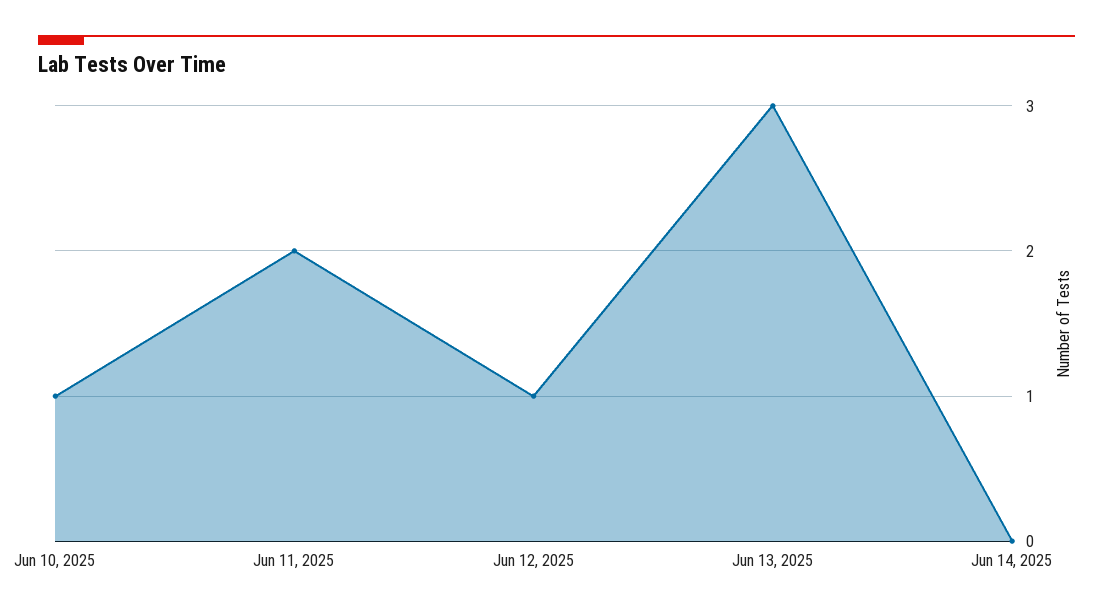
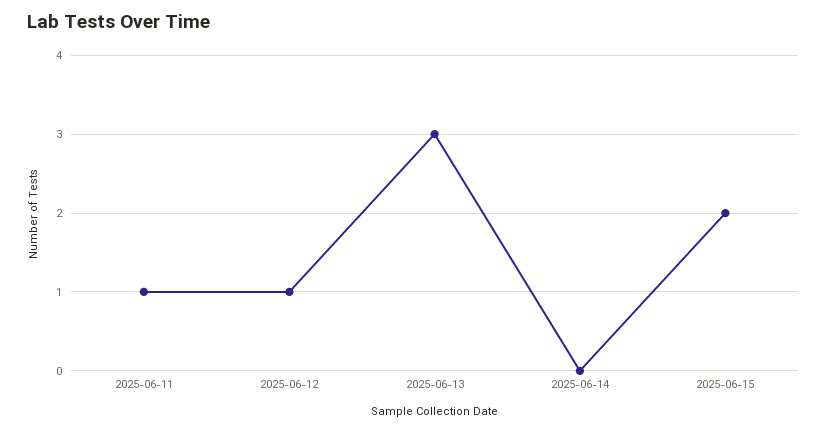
Jun 10, 2025: 1 -> none
Jun 11, 2025: 2 -> 1
2025-06-15: none -> 2

